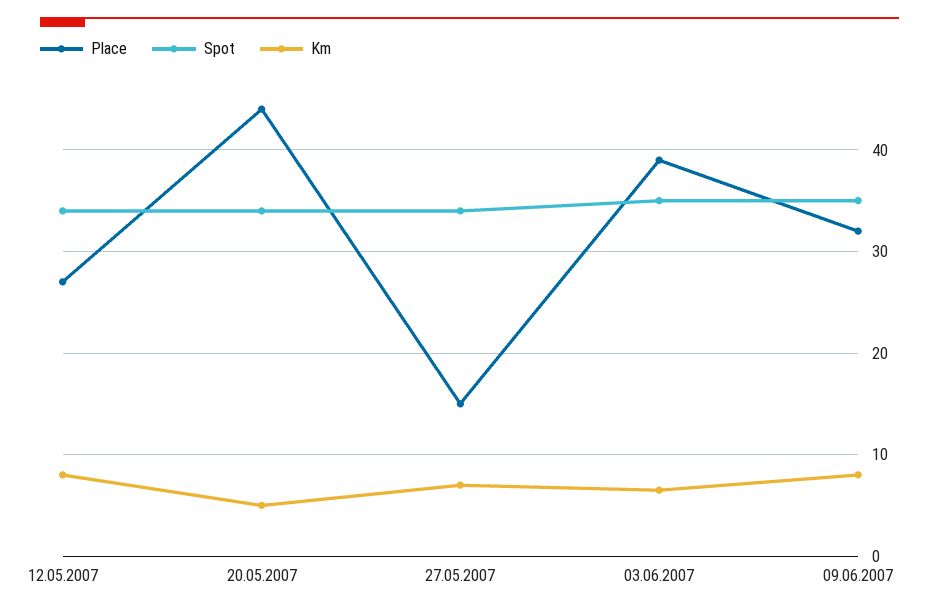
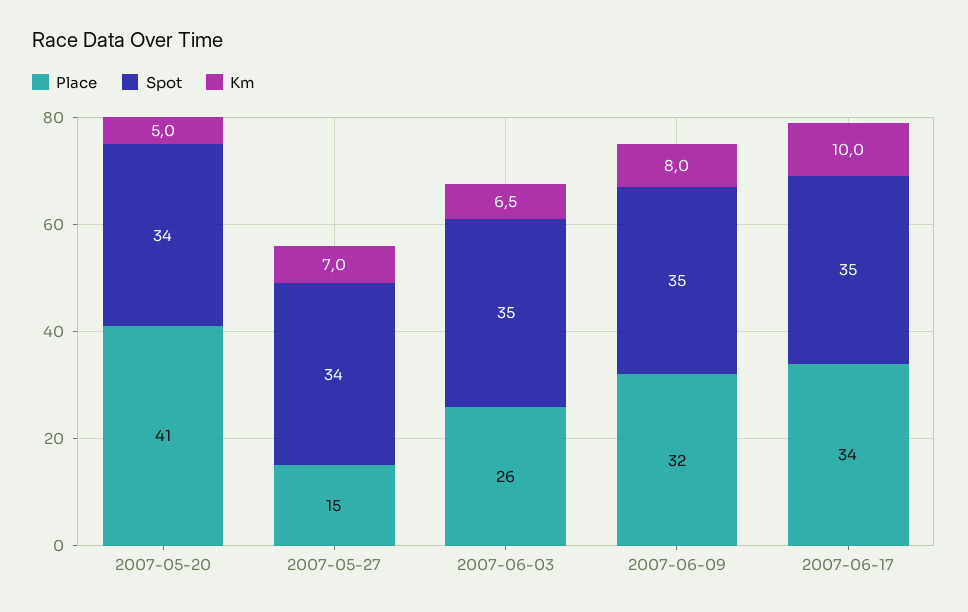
Place, 12.05.2007: 27 -> none
Spot, 12.05.2007: 34 -> none
Km, 12.05.2007: 8 -> none
Place, 20.05.2007: 44 -> 41
Place, 03.06.2007: 39 -> 26
Place, 2007-06-17: none -> 34
Spot, 2007-06-17: none -> 35
Km, 2007-06-17: none -> 10

